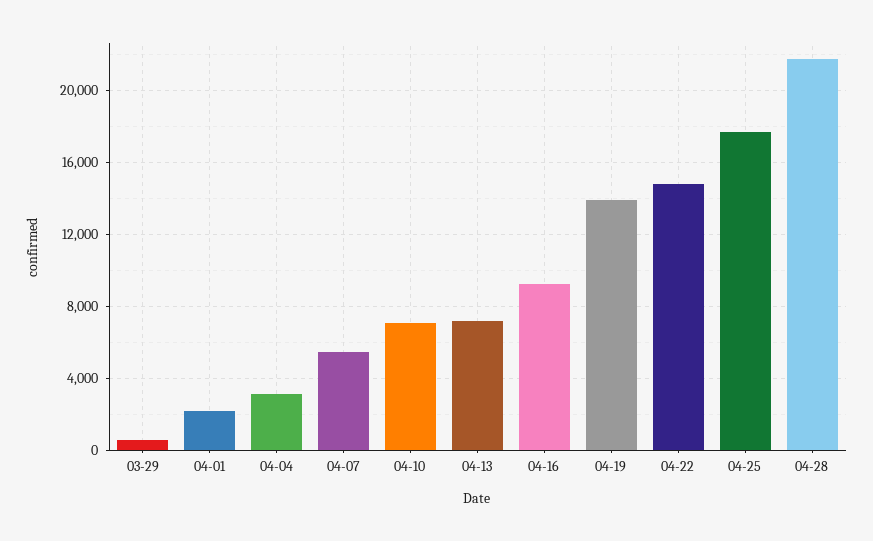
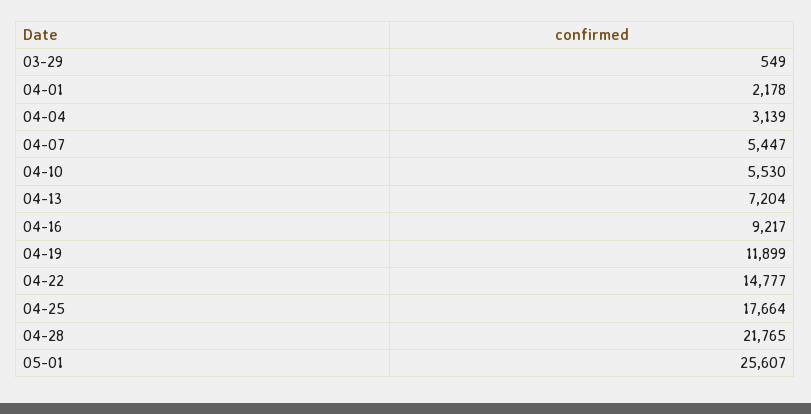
04-10: 7000 -> 5530
04-19: 14000 -> 11899
05-01: none -> 25607

